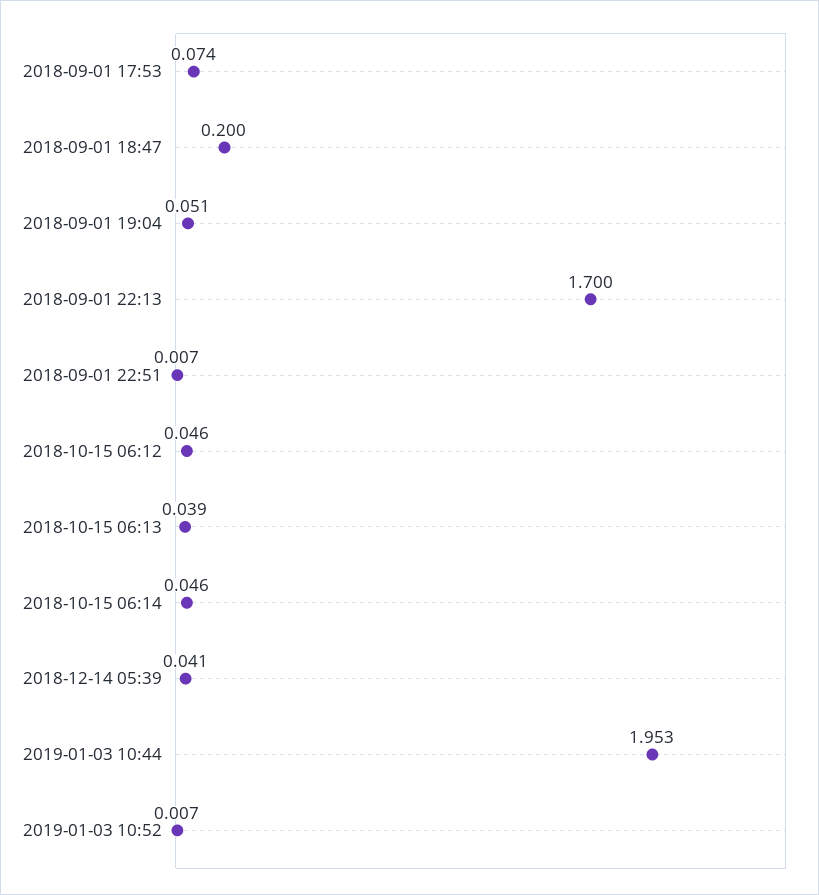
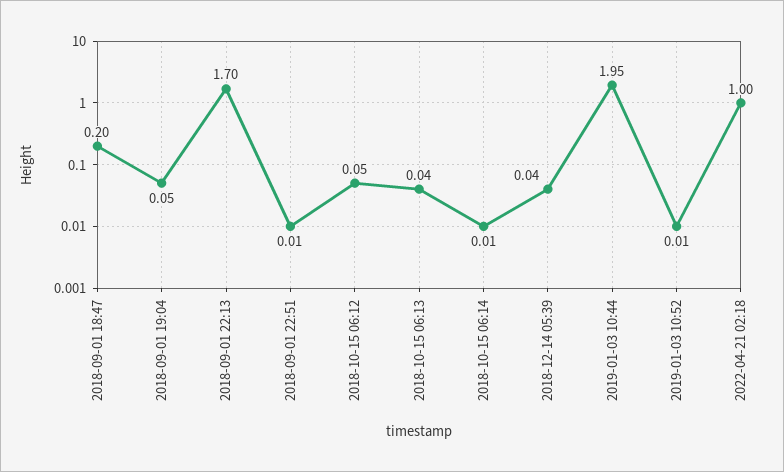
2018-09-01 17:53: 0.074 -> none
2018-10-15 06:14: 0.046 -> 0.01
2022-04-21 02:18: none -> 1

